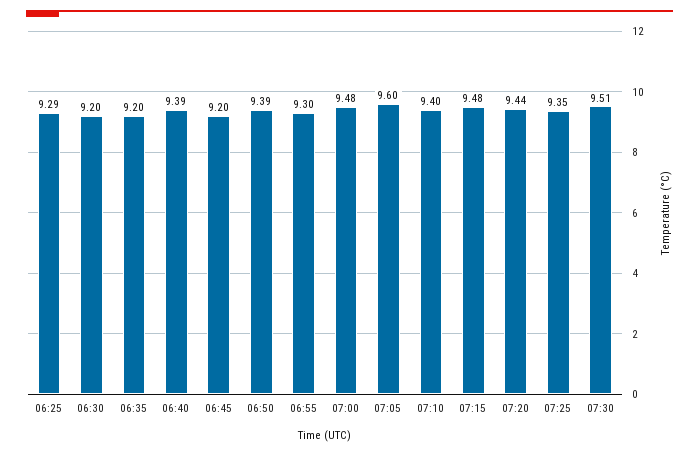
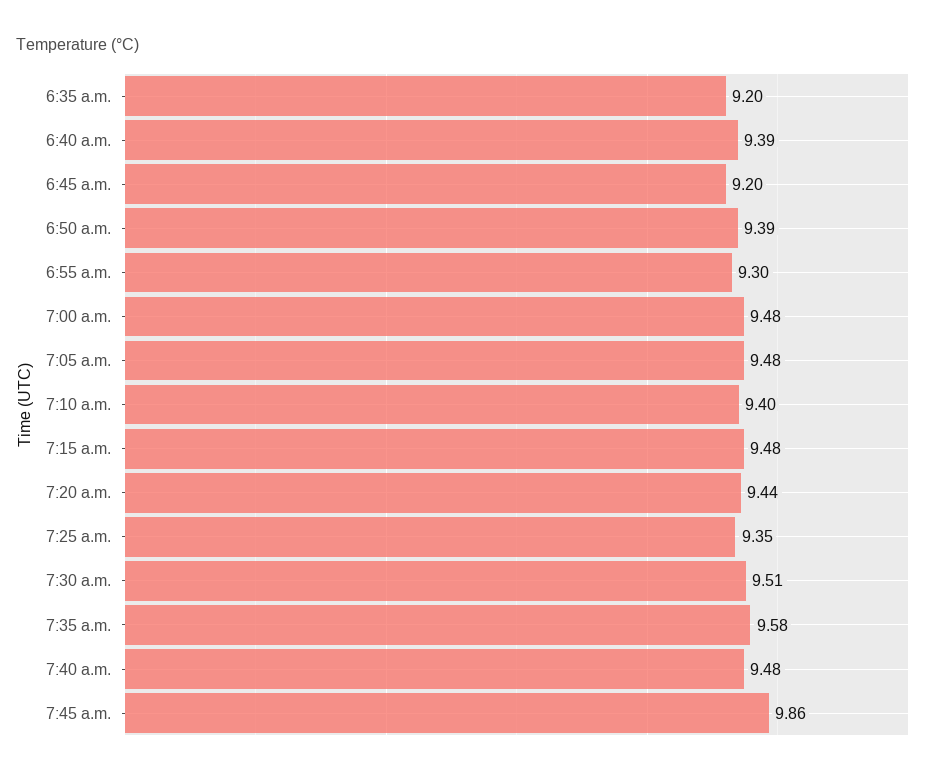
06:25: 9.29 -> none
06:30: 9.2 -> none
07:05: 9.6 -> 9.48
7:35 a.m.: none -> 9.58
7:40 a.m.: none -> 9.48
7:45 a.m.: none -> 9.86

